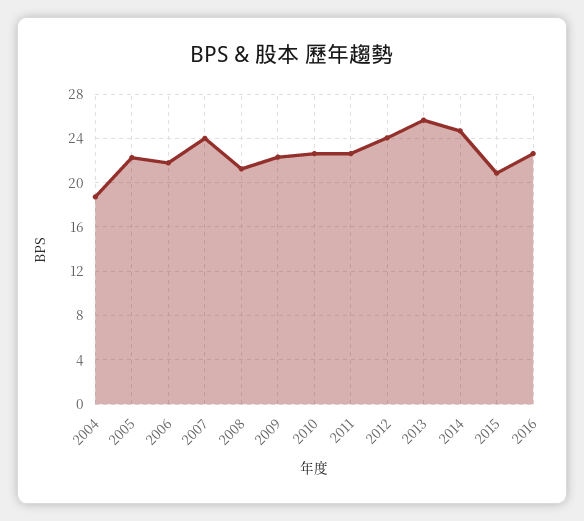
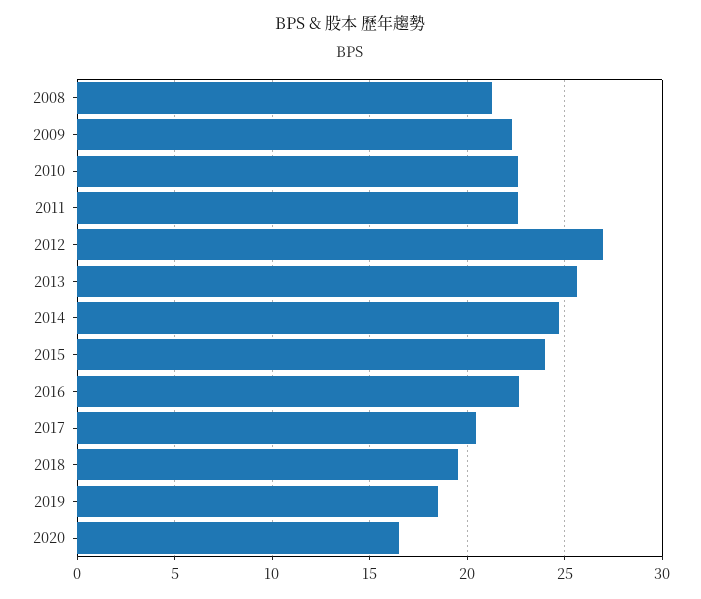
2004: 19 -> none
2005: 22 -> none
2006: 22 -> none
2007: 24 -> none
2012: 24 -> 27
2015: 21 -> 24
2017: none -> 20.5
2018: none -> 19.5
2019: none -> 18.5
2020: none -> 16.5

